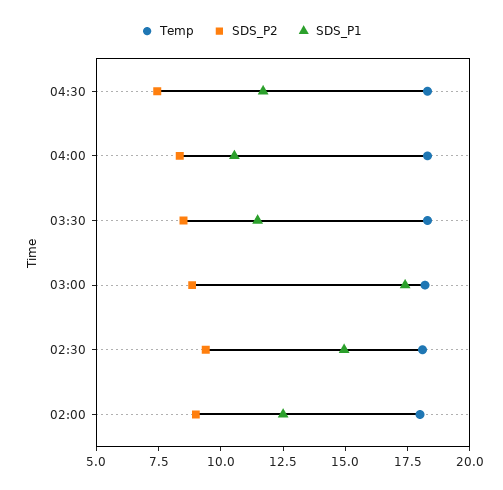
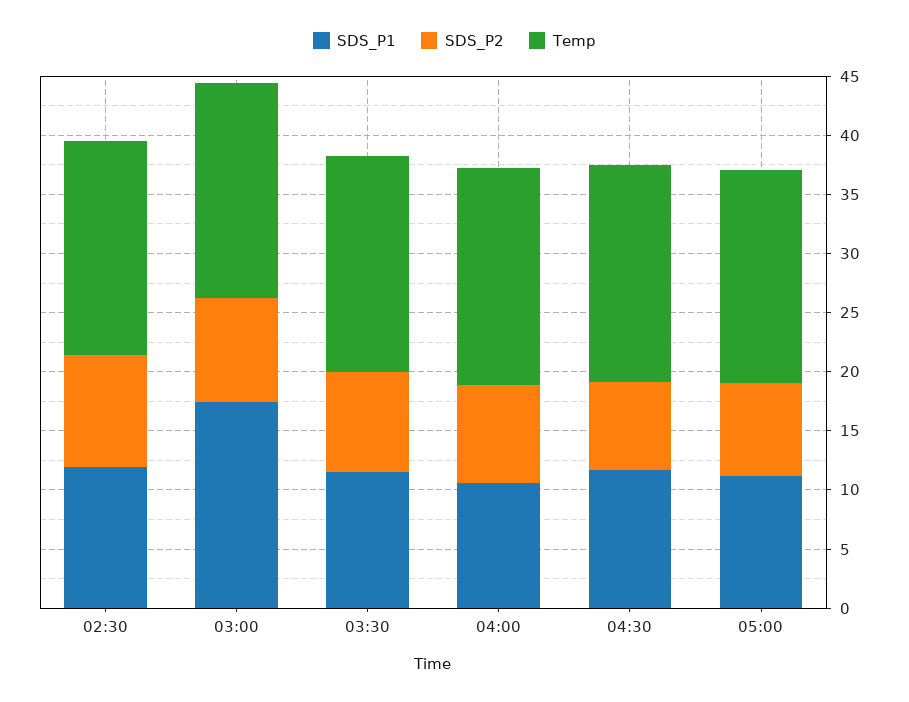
SDS_P1, 02:30: 15 -> 12
Temp, 02:00: 18 -> none
SDS_P2, 02:00: 9 -> none
SDS_P1, 02:00: 12.5 -> none
SDS_P1, 05:00: none -> 11
SDS_P2, 05:00: none -> 8
Temp, 05:00: none -> 18

